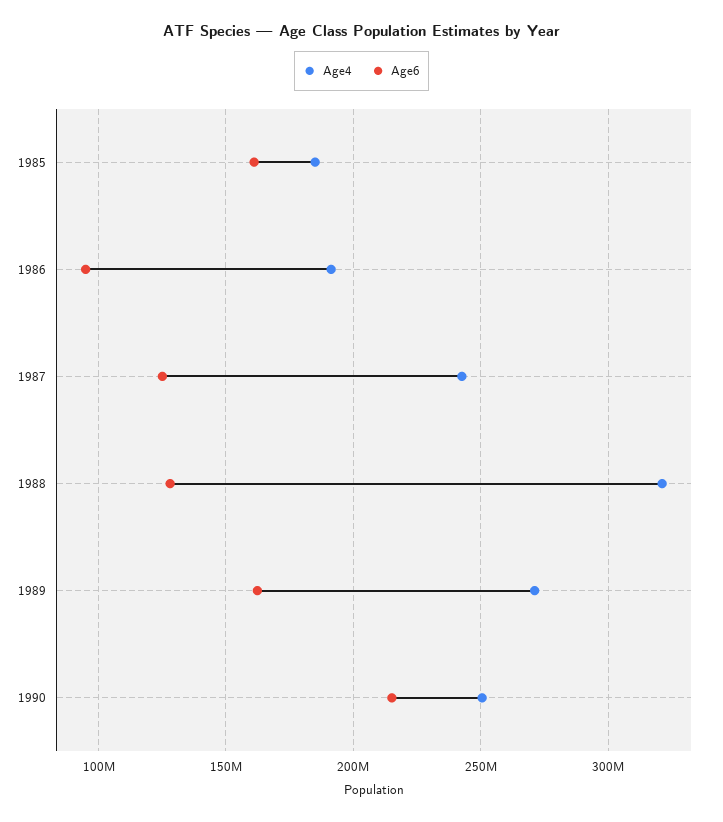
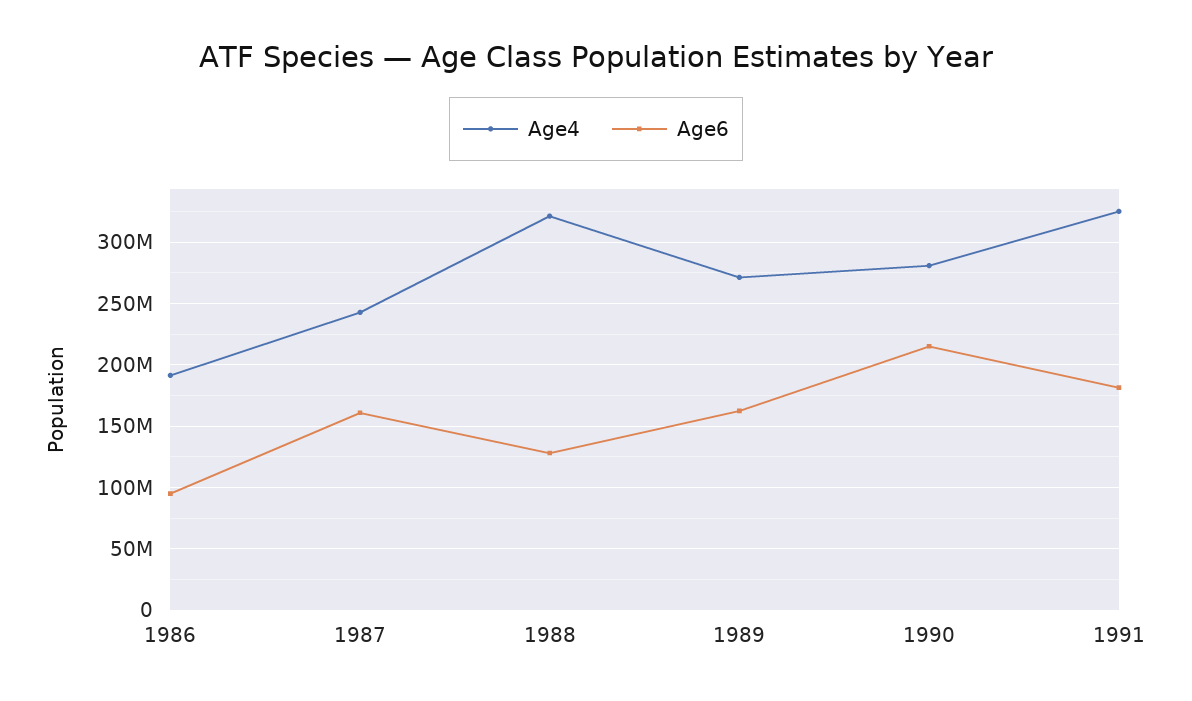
Age4, 1985: 185000000 -> none
Age6, 1985: 160000000 -> none
Age6, 1987: 125000000 -> 160000000
Age4, 1990: 250000000 -> 280000000
Age4, 1991: none -> 325000000
Age6, 1991: none -> 180000000

